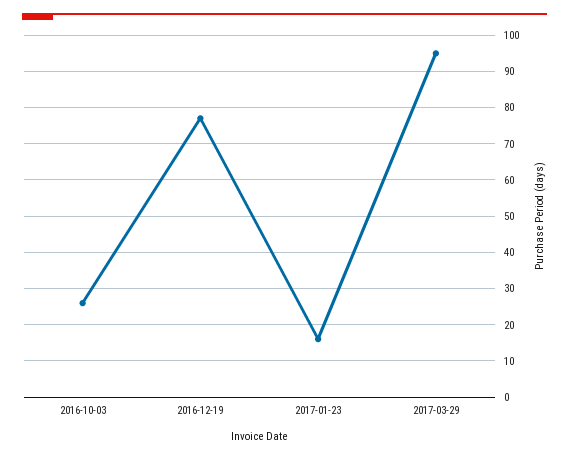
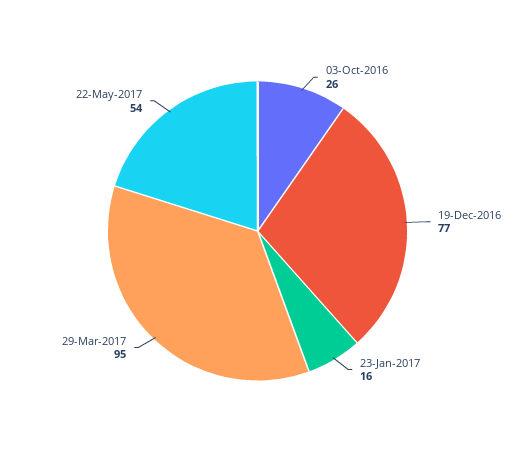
22-May-2017: none -> 54

